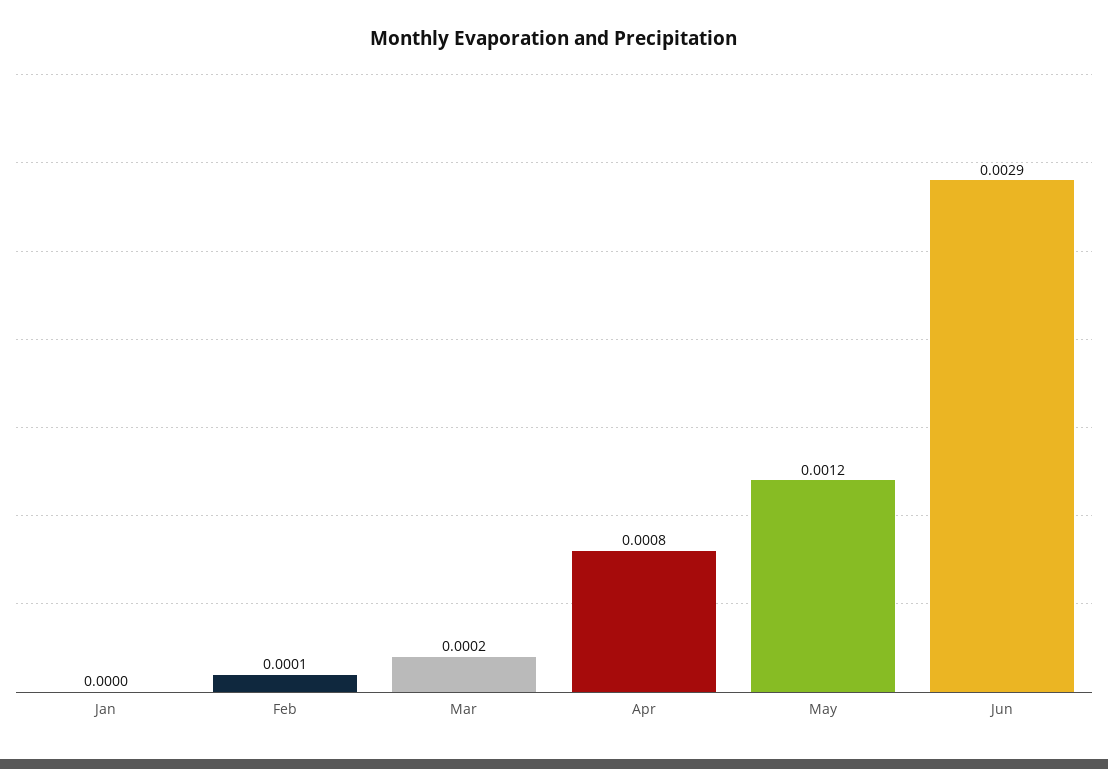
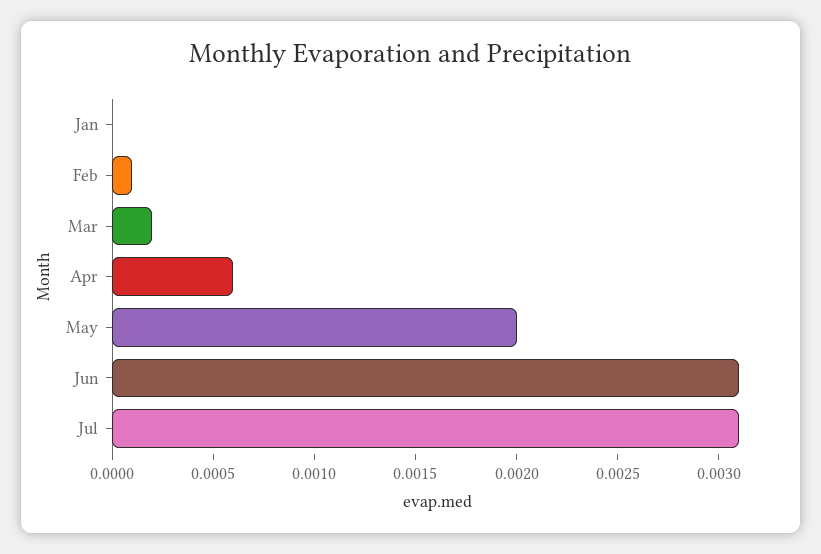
Apr: 0.0008 -> 0.0006
May: 0.0012 -> 0.002
Jun: 0.0029 -> 0.0031
Jul: none -> 0.0031

